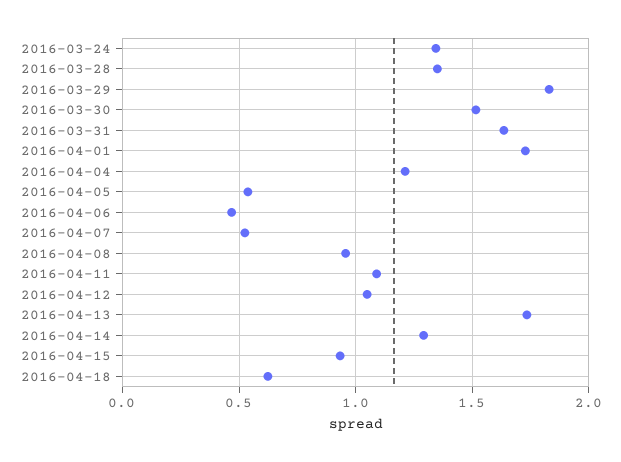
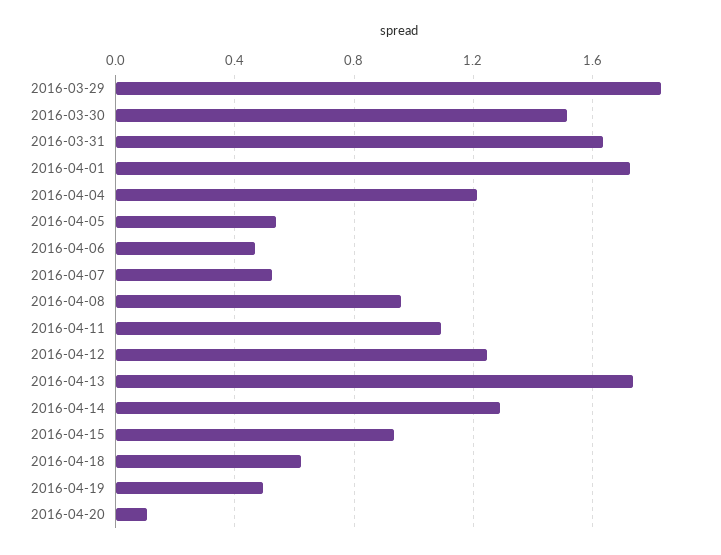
2016-03-24: 1.35 -> none
2016-03-28: 1.35 -> none
2016-04-12: 1.05 -> 1.25
2016-04-19: none -> 0.5
2016-04-20: none -> 0.1

